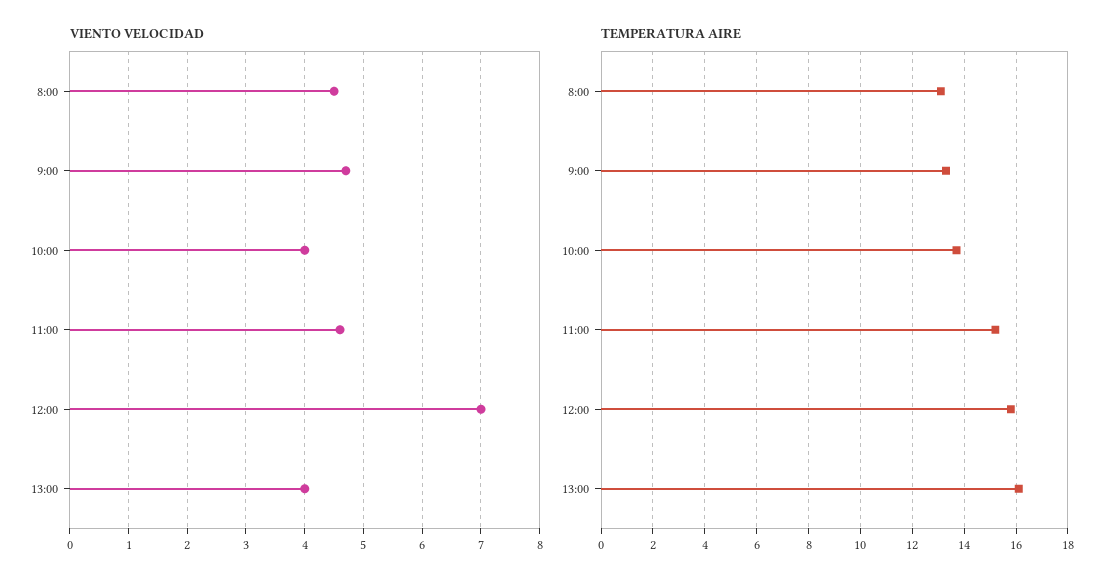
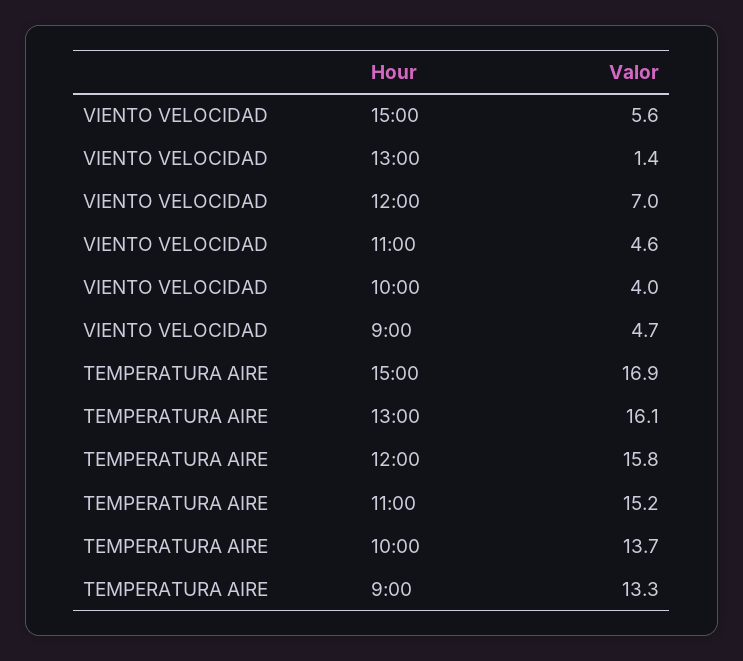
VIENTO VELOCIDAD, 8:00: 4.5 -> none
VIENTO VELOCIDAD, 13:00: 4 -> 1.4
TEMPERATURA AIRE, 8:00: 13 -> none
VIENTO VELOCIDAD, 15:00: none -> 5.6
TEMPERATURA AIRE, 15:00: none -> 16.9

